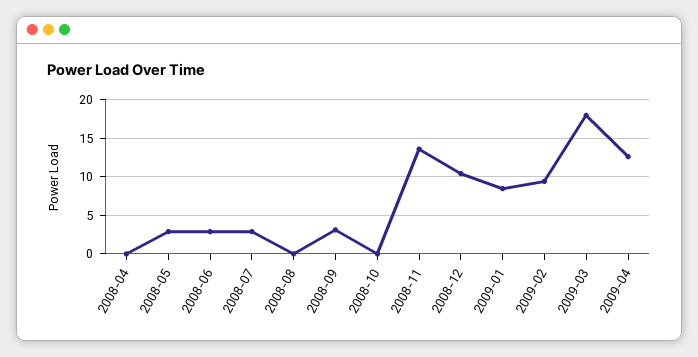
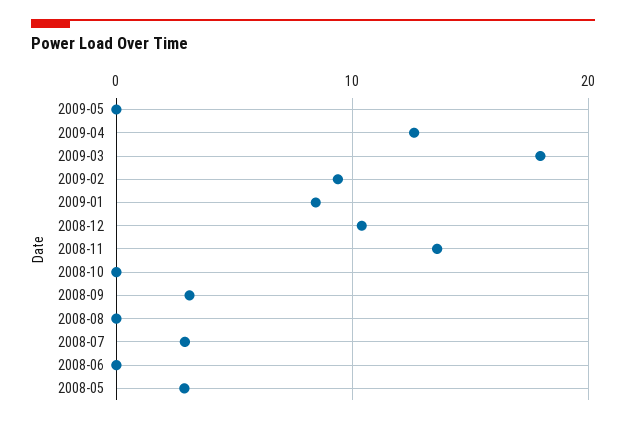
2008-04: 0 -> none
2008-06: 3 -> 0
2009-05: none -> 0

